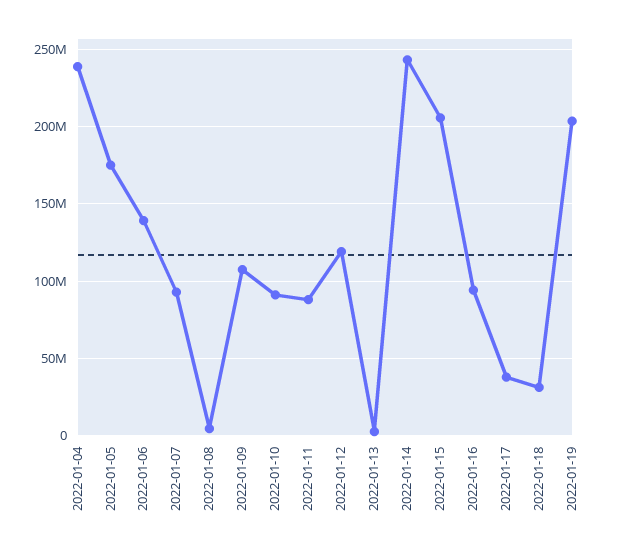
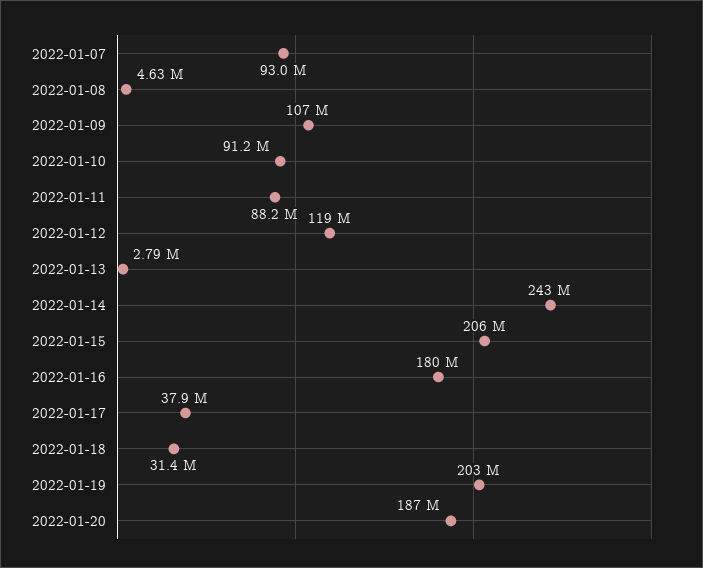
2022-01-04: 240000000 -> none
2022-01-05: 175000000 -> none
2022-01-06: 140000000 -> none
2022-01-16: 95000000 -> 180000000
2022-01-20: none -> 187000000

